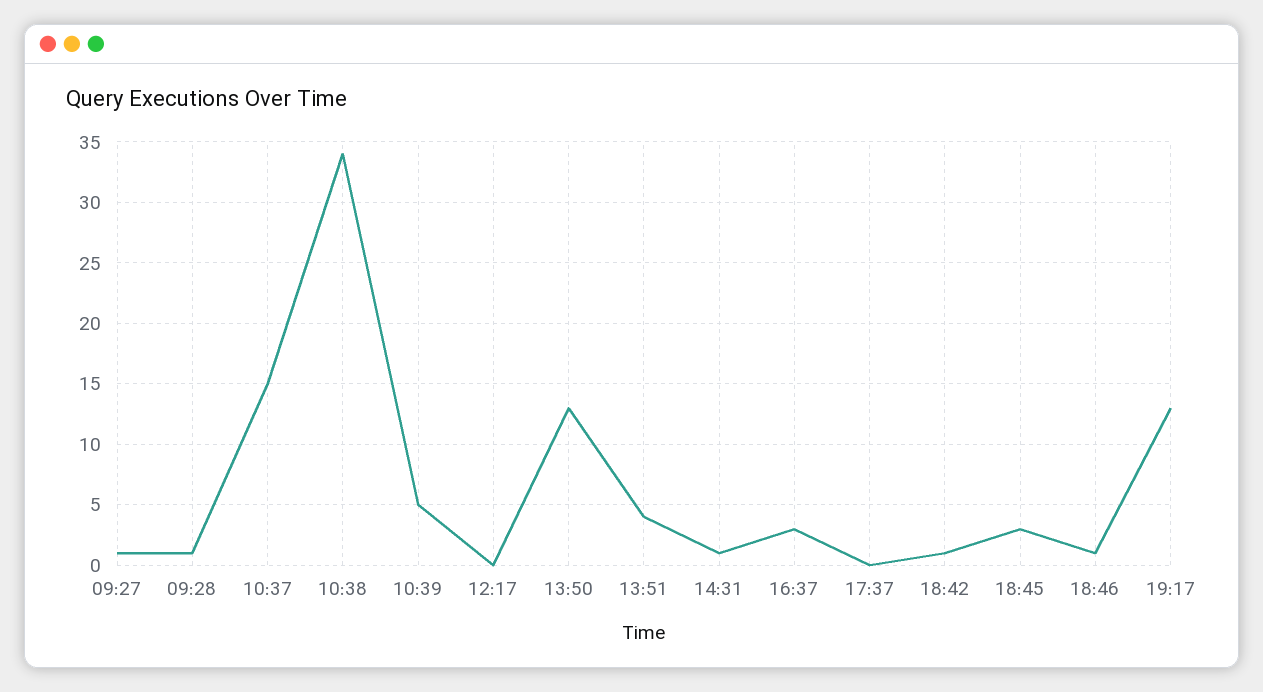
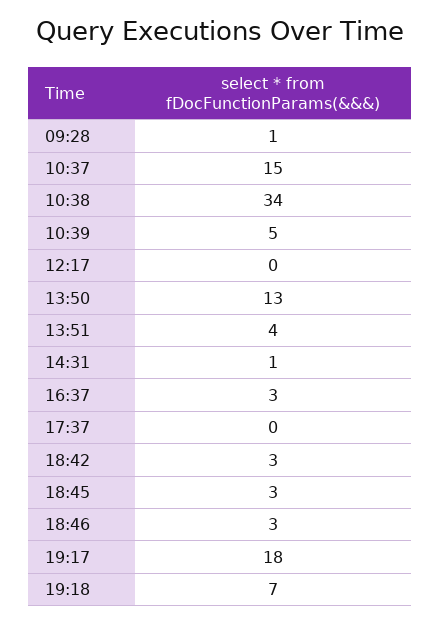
09:27: 1 -> none
18:42: 1 -> 3
18:46: 1 -> 3
19:17: 13 -> 18
19:18: none -> 7

